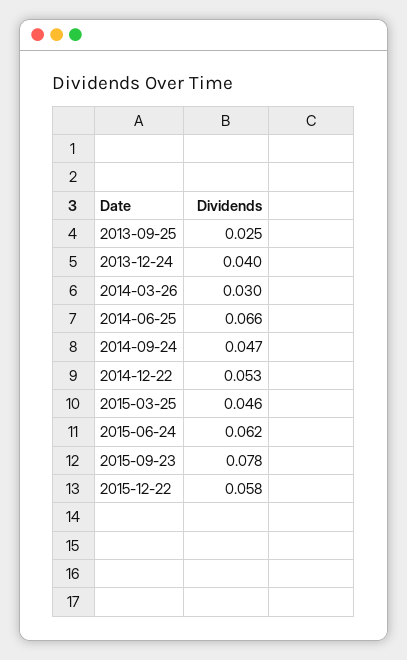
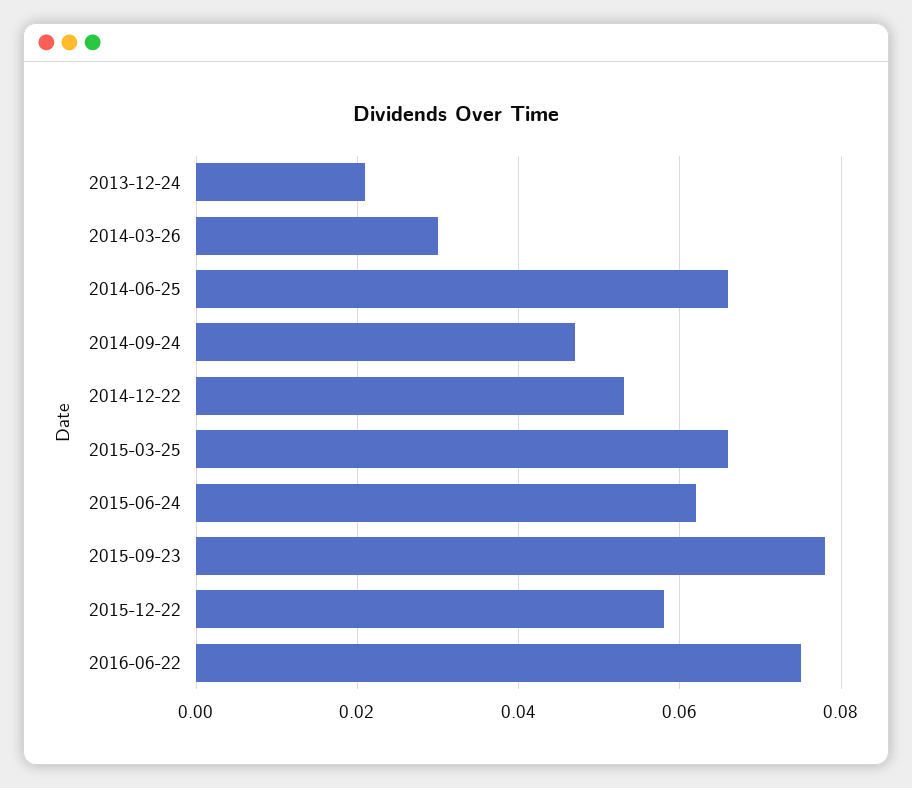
2013-09-25: 0.025 -> none
2013-12-24: 0.04 -> 0.02
2015-03-25: 0.046 -> 0.065
2016-06-22: none -> 0.075

